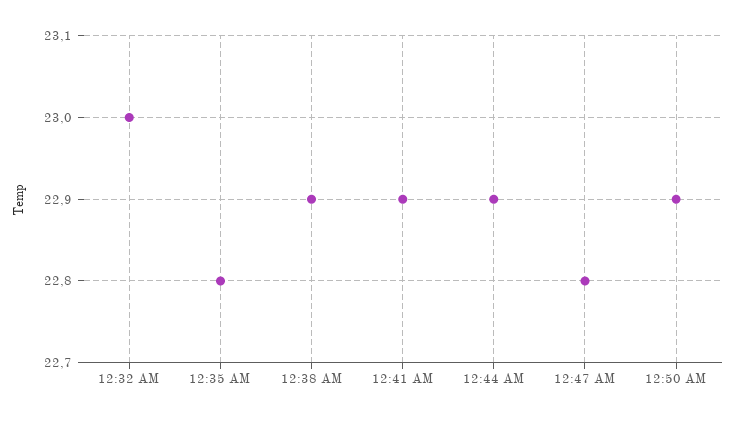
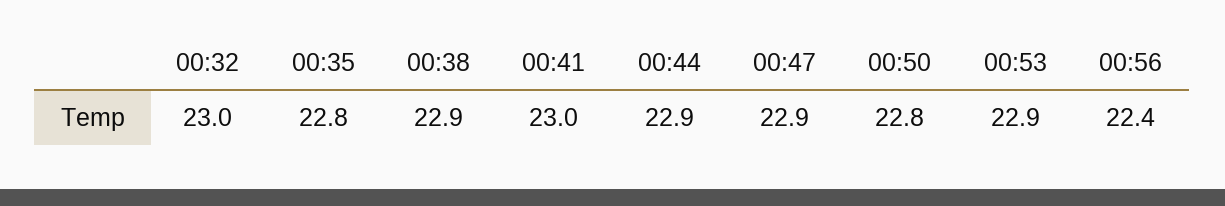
12:41 AM: 22.9 -> 23
12:47 AM: 22.8 -> 22.9
12:50 AM: 22.9 -> 22.8
00:53: none -> 22.9
00:56: none -> 22.4

